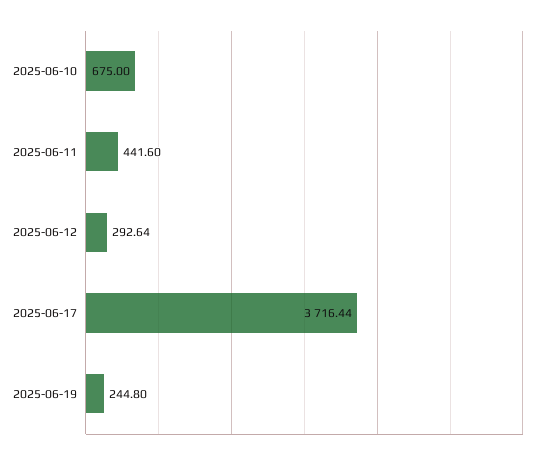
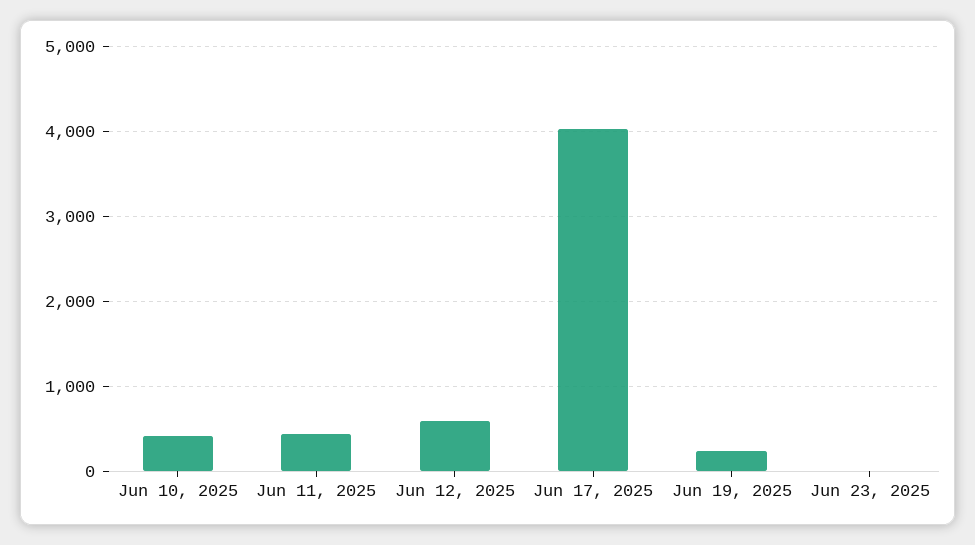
2025-06-10: 675 -> 400
2025-06-12: 292.64 -> 600
2025-06-17: 3716.44 -> 4000
Jun 23, 2025: none -> 0

